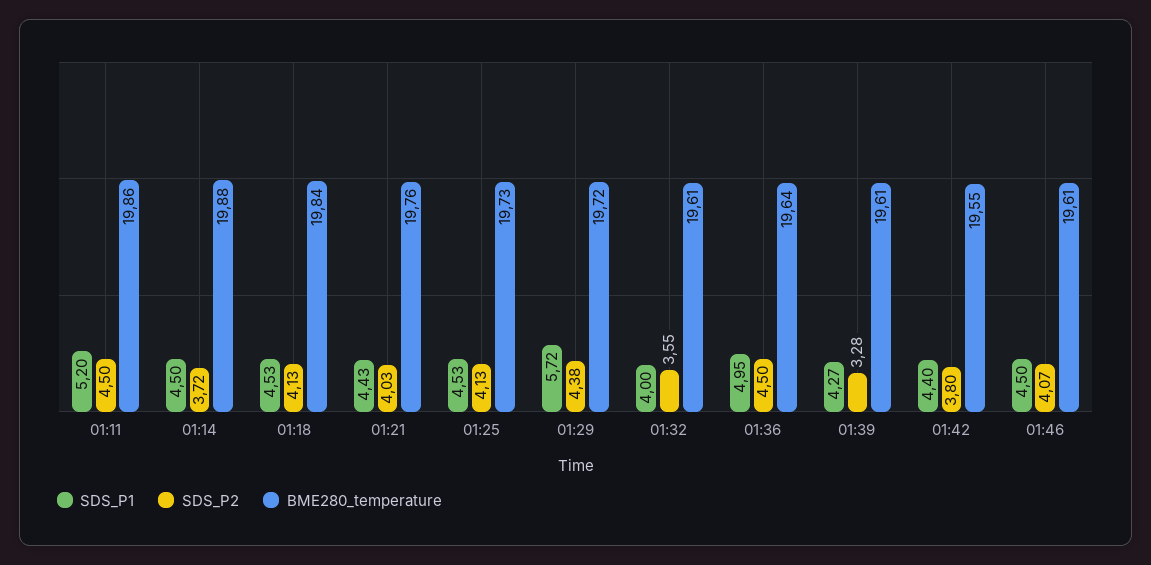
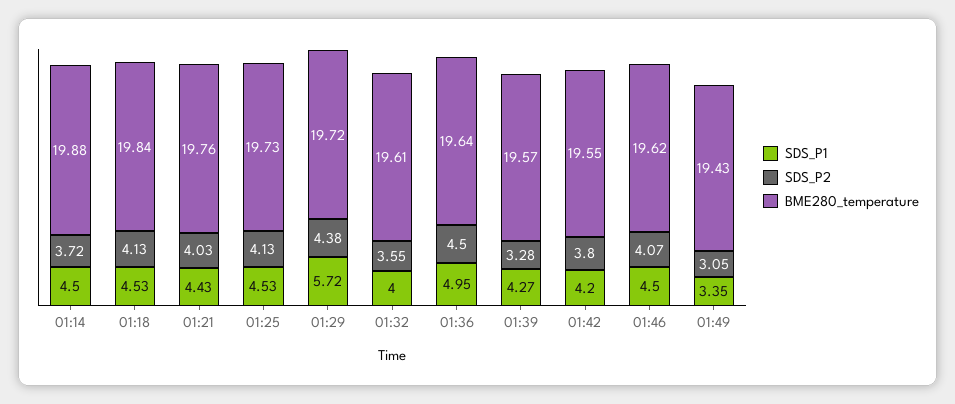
SDS_P1, 01:11: 5.2 -> none
SDS_P2, 01:11: 4.5 -> none
BME280_temperature, 01:11: 19.86 -> none
BME280_temperature, 01:39: 19.61 -> 19.57
SDS_P1, 01:42: 4.4 -> 4.2
BME280_temperature, 01:46: 19.61 -> 19.62
SDS_P1, 01:49: none -> 3.35
SDS_P2, 01:49: none -> 3.05
BME280_temperature, 01:49: none -> 19.43

